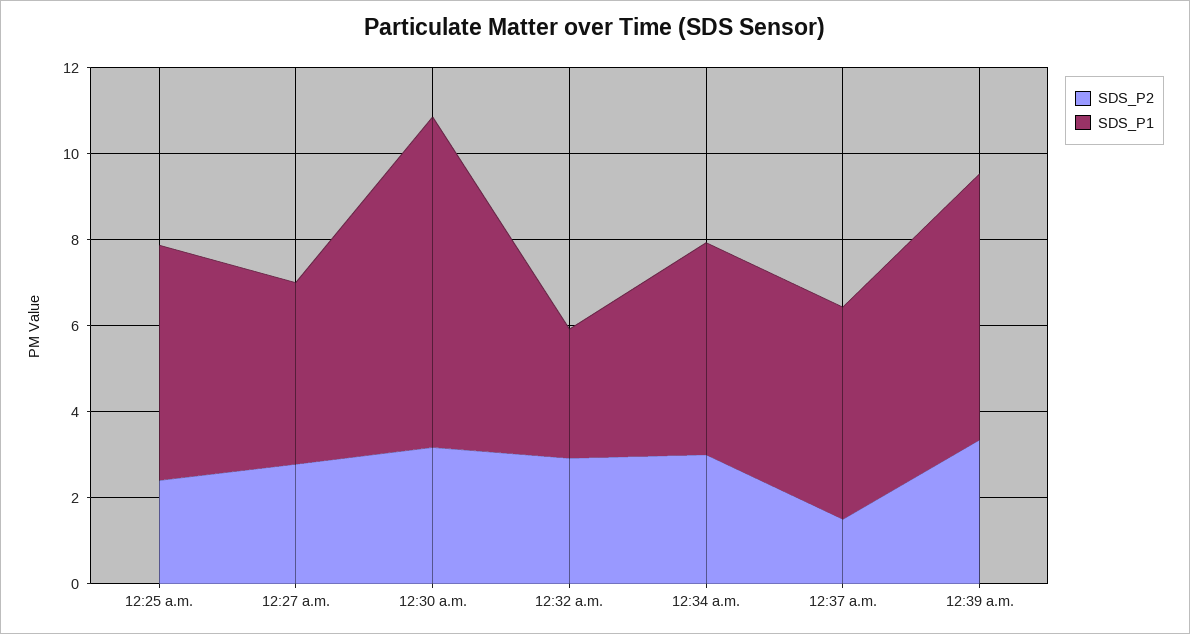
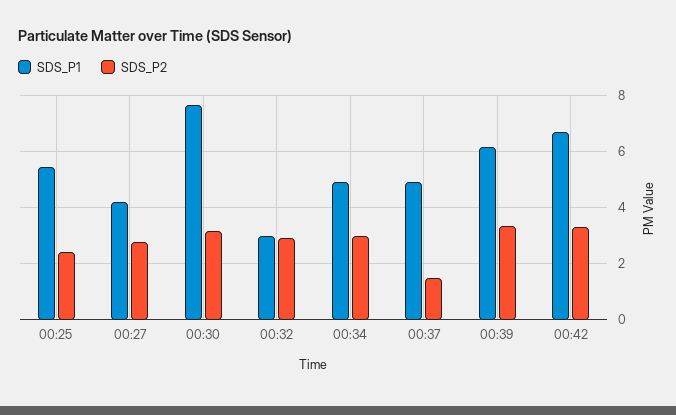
SDS_P1, 00:42: none -> 6.75
SDS_P2, 00:42: none -> 3.25

